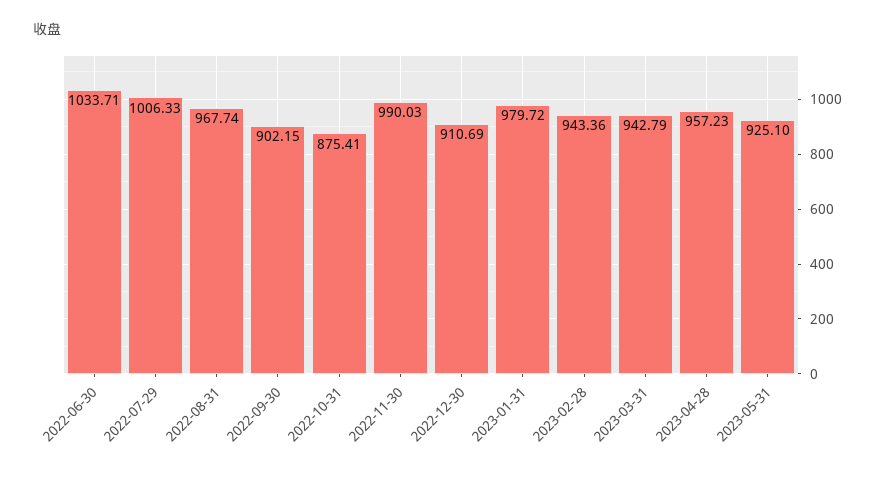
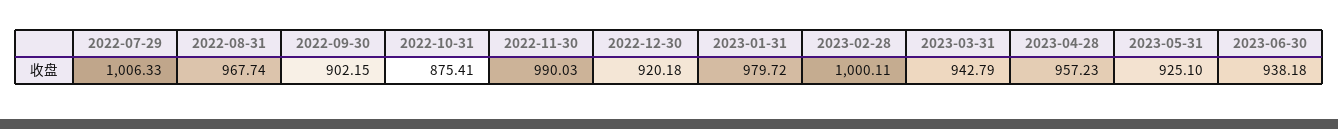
2022-06-30: 1033.71 -> none
2022-12-30: 910.69 -> 920.18
2023-02-28: 943.36 -> 1000.11
2023-06-30: none -> 938.18

